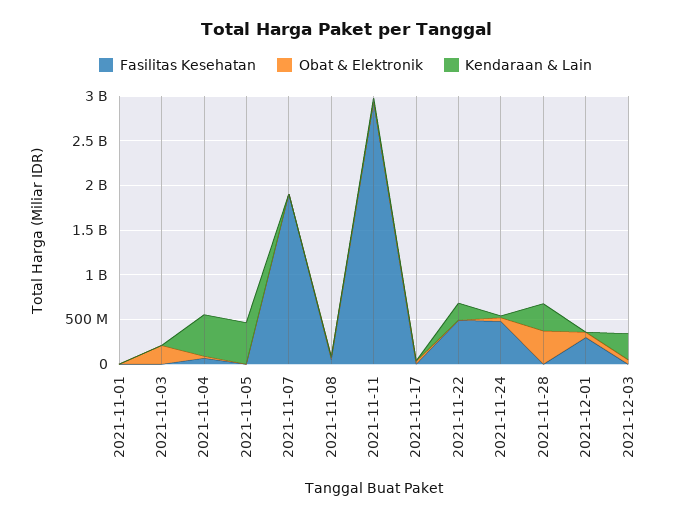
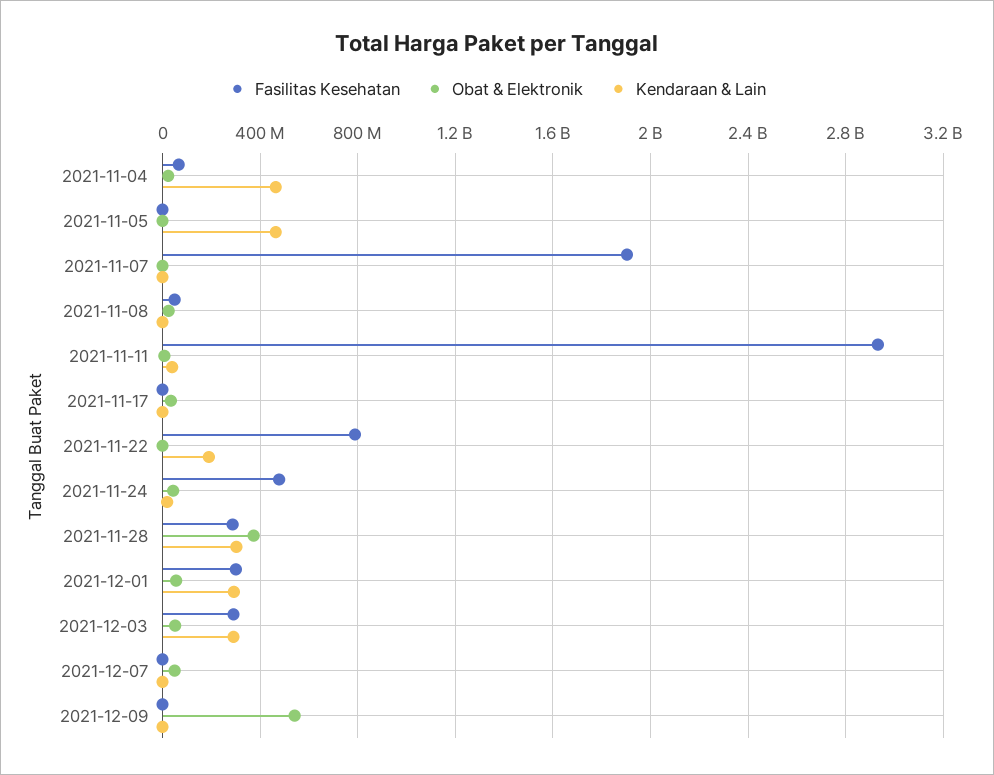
Fasilitas Kesehatan, 2021-11-01: 0 -> none
Obat & Elektronik, 2021-11-01: 0 -> none
Kendaraan & Lain, 2021-11-01: 0 -> none
Fasilitas Kesehatan, 2021-11-03: 0 -> none
Obat & Elektronik, 2021-11-03: 200000000 -> none
Kendaraan & Lain, 2021-11-03: 0 -> none
Fasilitas Kesehatan, 2021-11-22: 500000000 -> 800000000
Fasilitas Kesehatan, 2021-11-28: 0 -> 300000000
Kendaraan & Lain, 2021-12-01: 0 -> 300000000
Fasilitas Kesehatan, 2021-12-03: 0 -> 300000000
Fasilitas Kesehatan, 2021-12-07: none -> 0
Obat & Elektronik, 2021-12-07: none -> 50000000
Kendaraan & Lain, 2021-12-07: none -> 0
Fasilitas Kesehatan, 2021-12-09: none -> 0
Obat & Elektronik, 2021-12-09: none -> 550000000
Kendaraan & Lain, 2021-12-09: none -> 0

